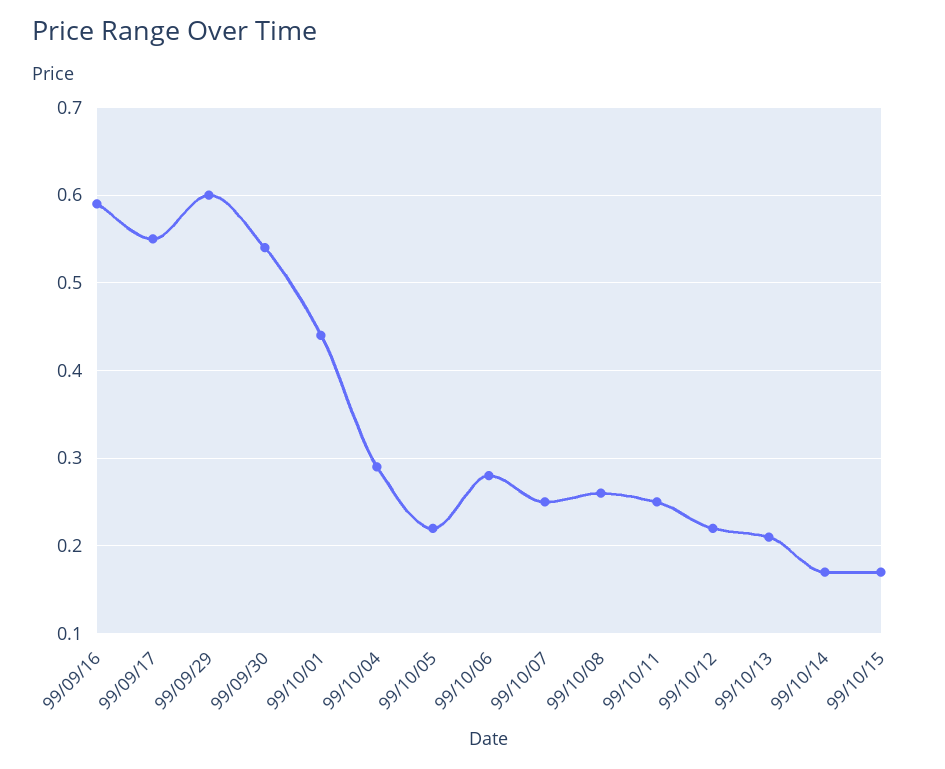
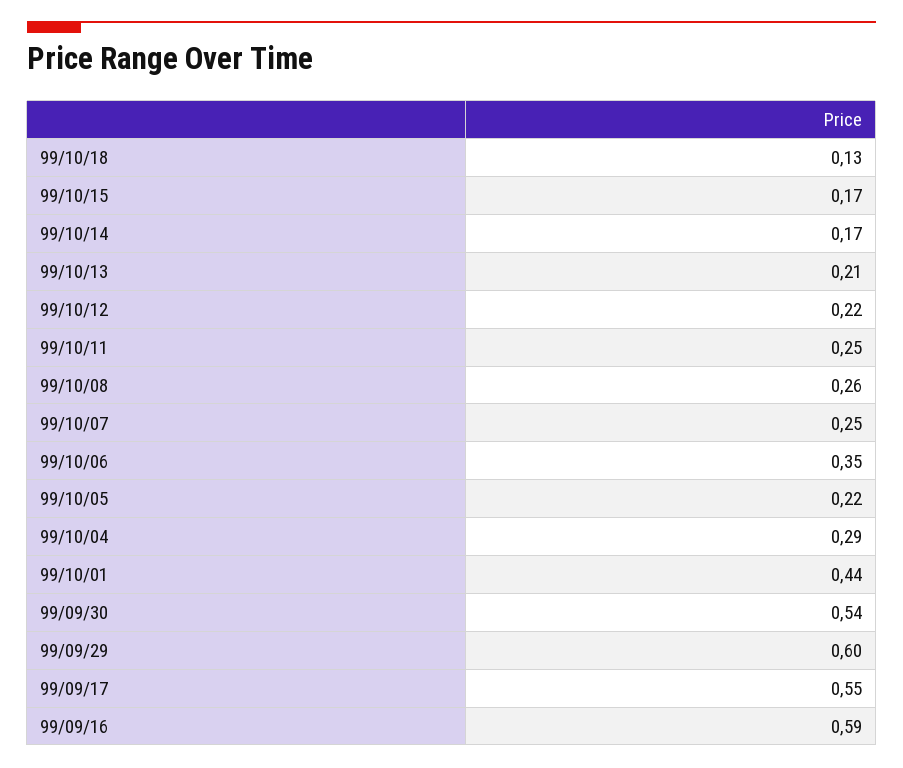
99/10/06: 0.28 -> 0.35
99/10/18: none -> 0.13

